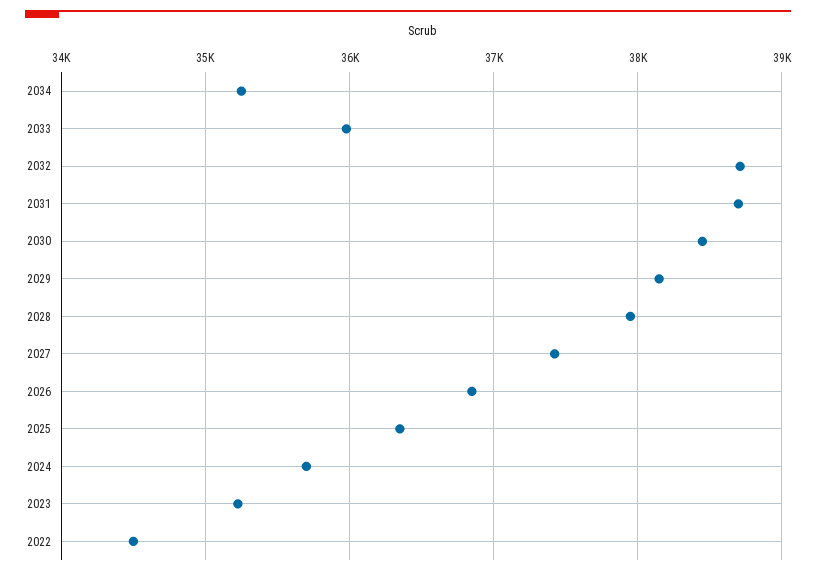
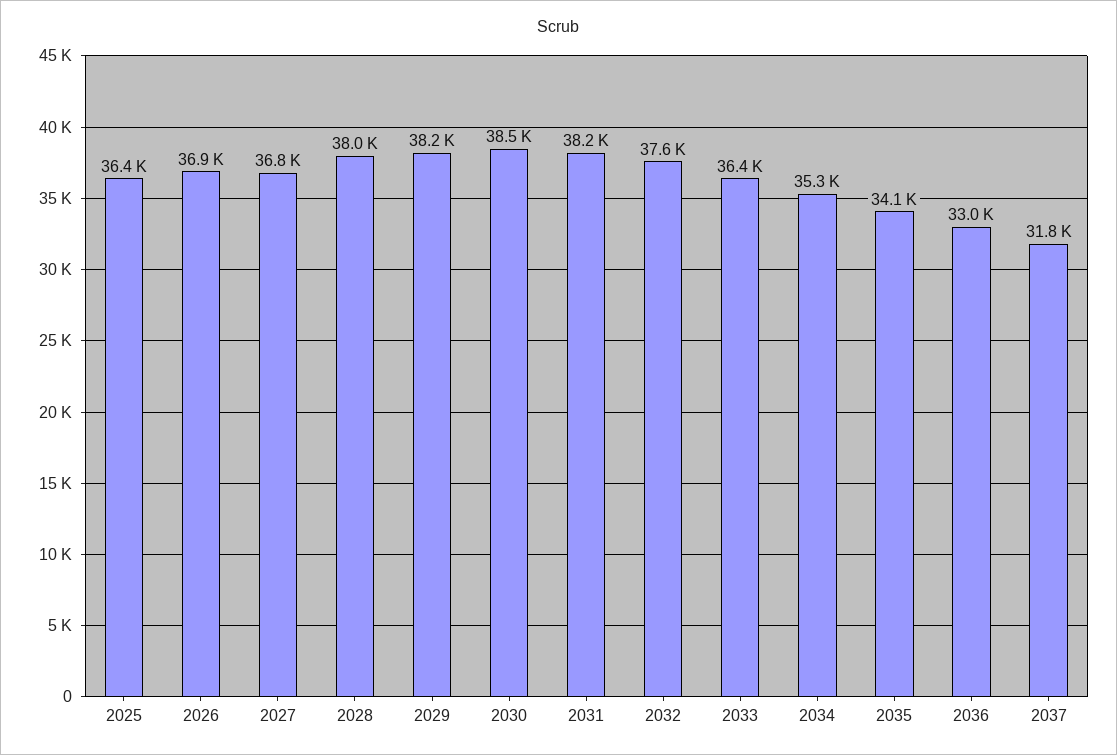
2033: 36000 -> 36400
2032: 38700 -> 37600
2031: 38700 -> 38200
2027: 37400 -> 36800
2024: 35700 -> none
2023: 35200 -> none
2022: 34500 -> none
2035: none -> 34100
2036: none -> 33000
2037: none -> 31800

